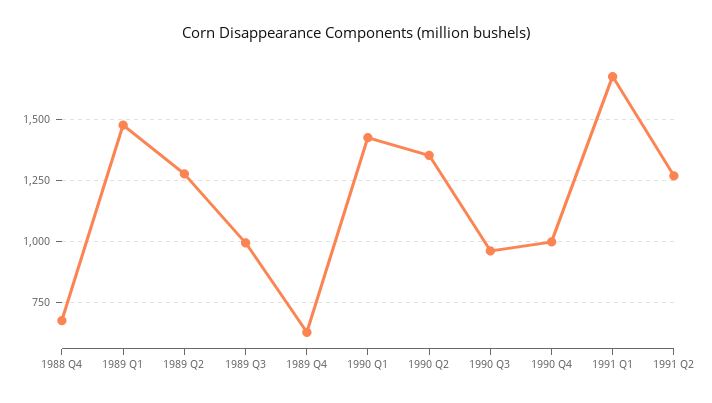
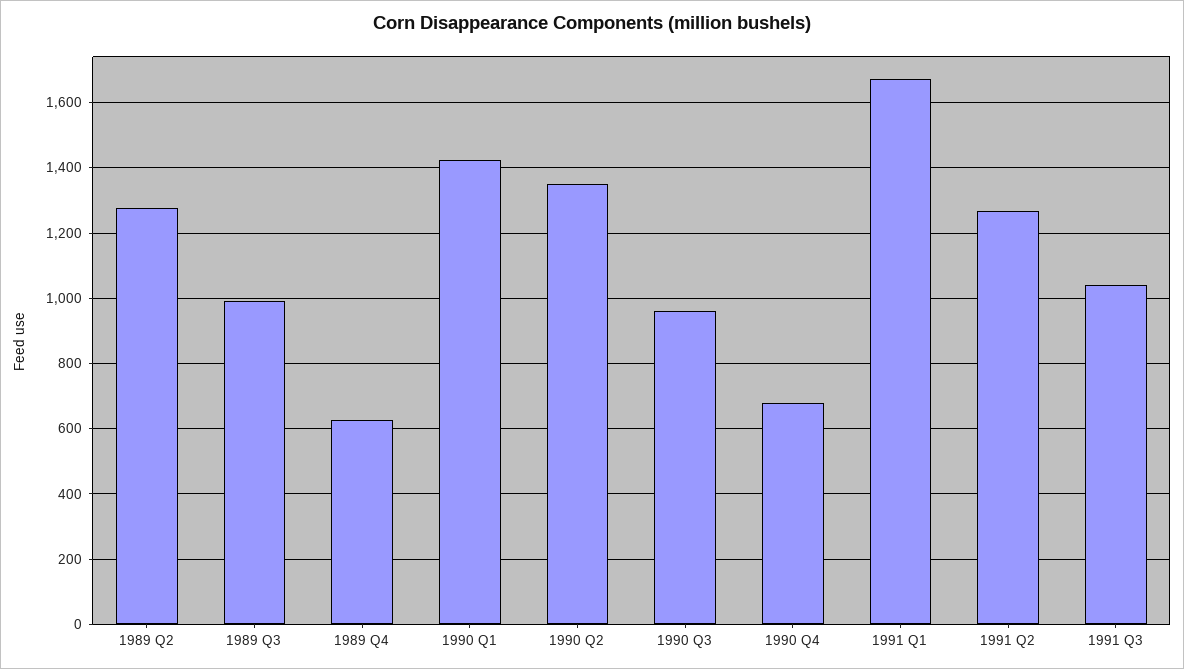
1988 Q4: 675 -> none
1989 Q1: 1475 -> none
1990 Q4: 1000 -> 680
1991 Q3: none -> 1040

